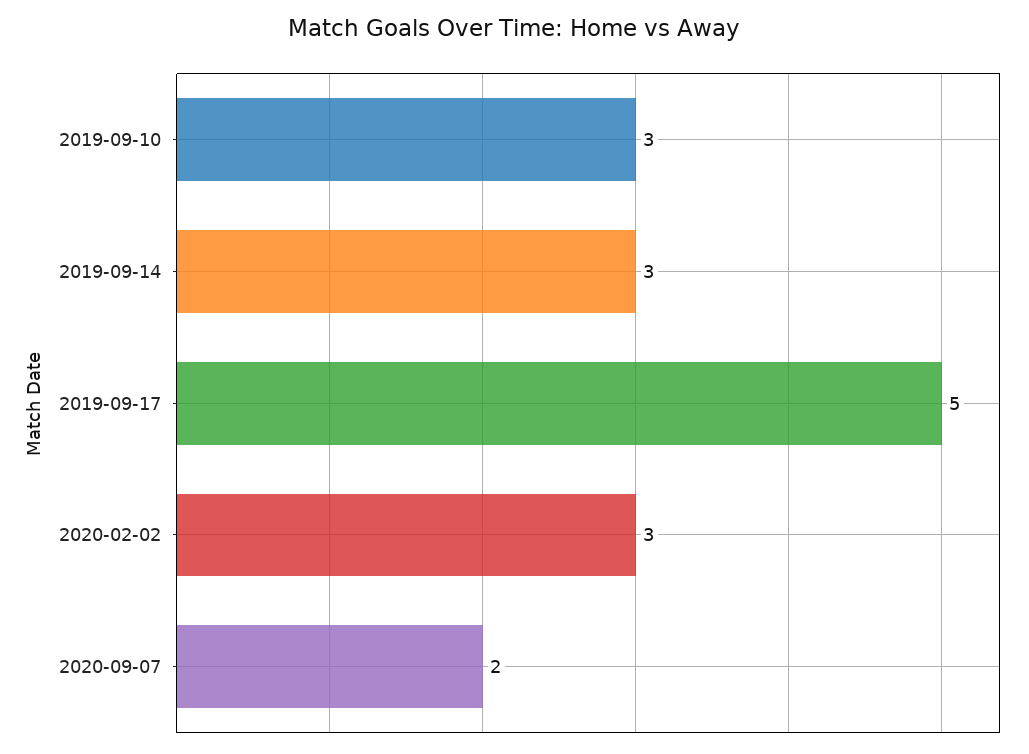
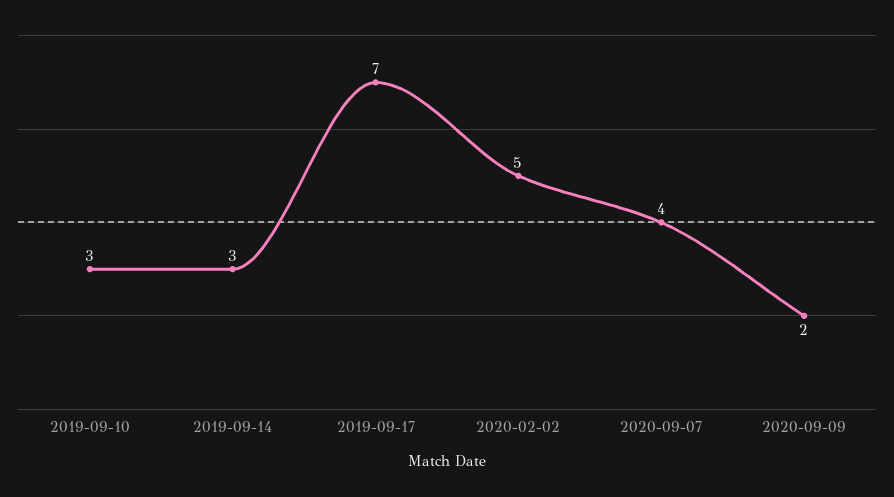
2019-09-17: 5 -> 7
2020-02-02: 3 -> 5
2020-09-07: 2 -> 4
2020-09-09: none -> 2

